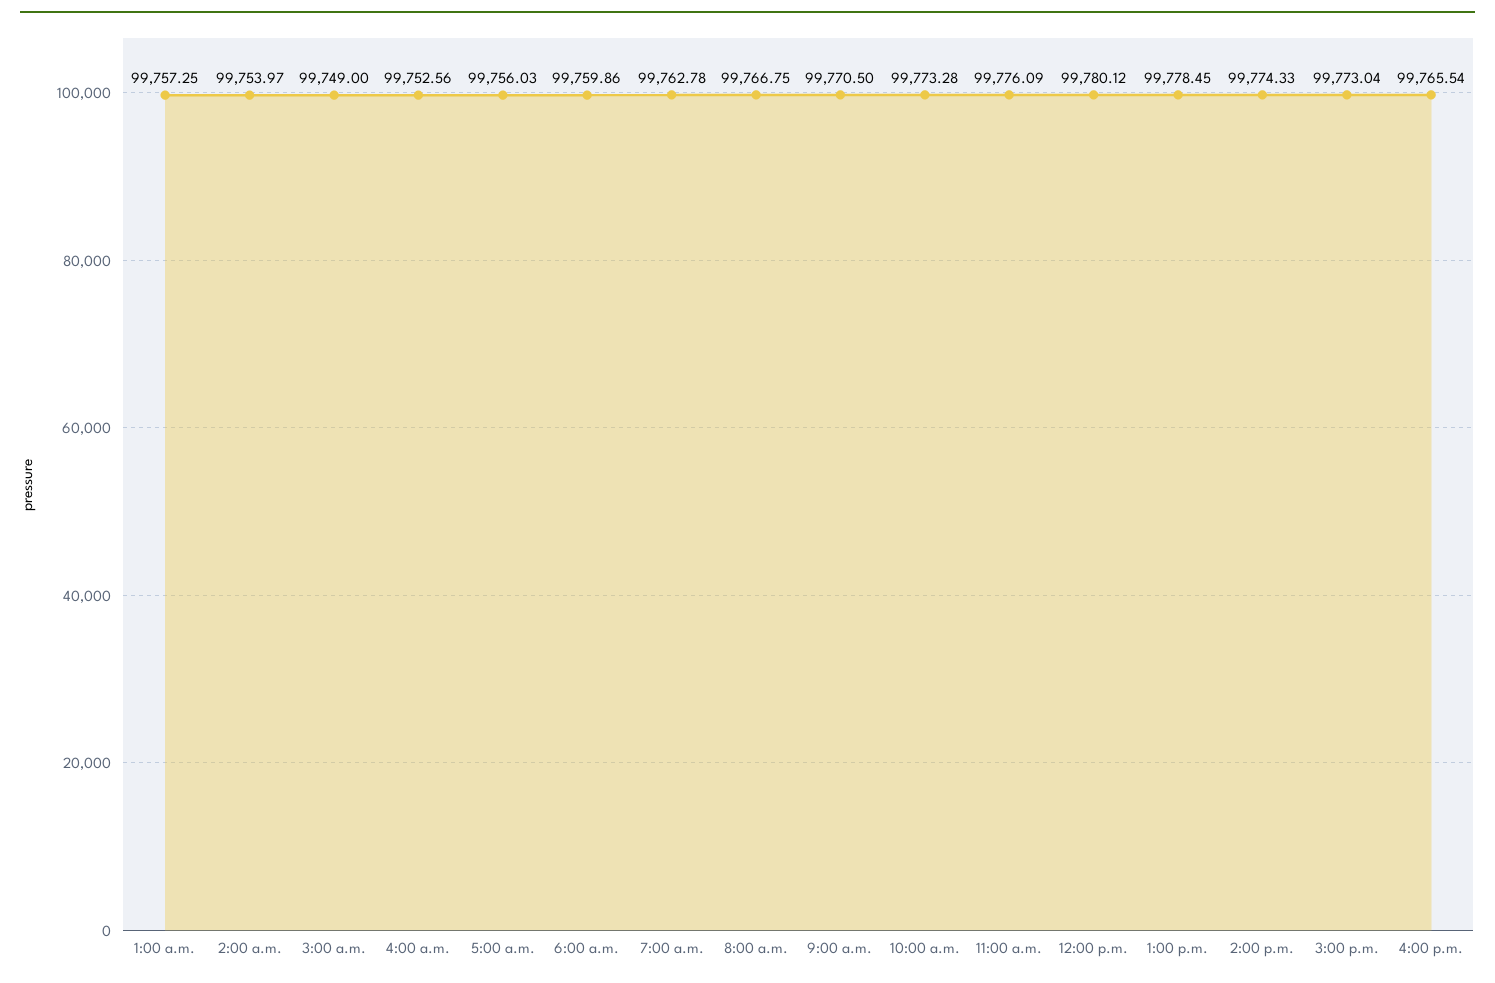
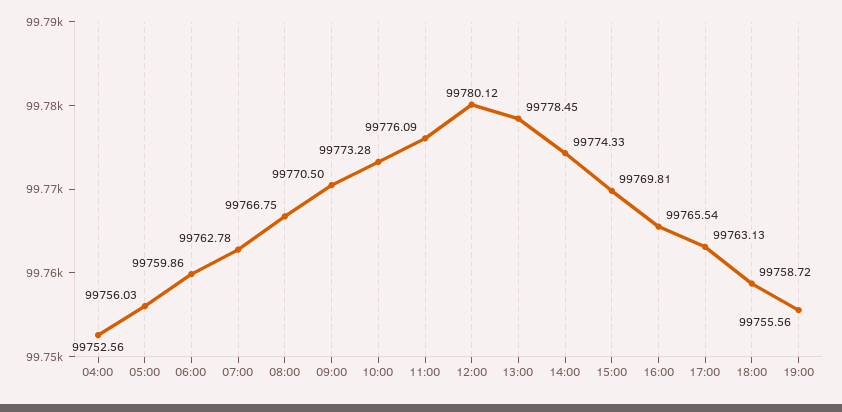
1:00 a.m.: 99757.25 -> none
2:00 a.m.: 99753.97 -> none
3:00 a.m.: 99749 -> none
3:00 p.m.: 99773.04 -> 99769.81
17:00: none -> 99763.13
18:00: none -> 99758.72
19:00: none -> 99755.56

